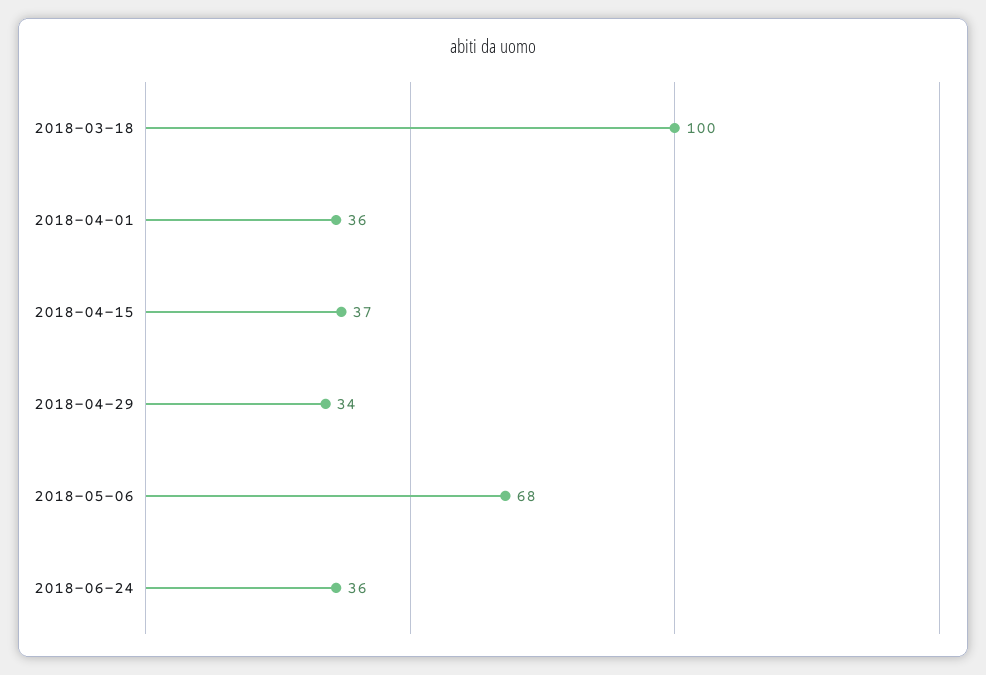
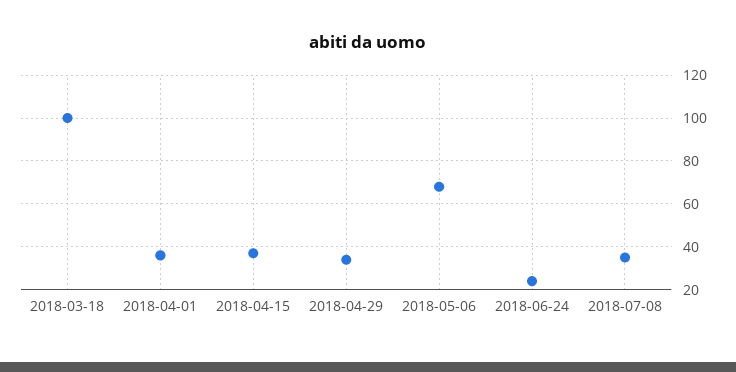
2018-06-24: 36 -> 25
2018-07-08: none -> 35

